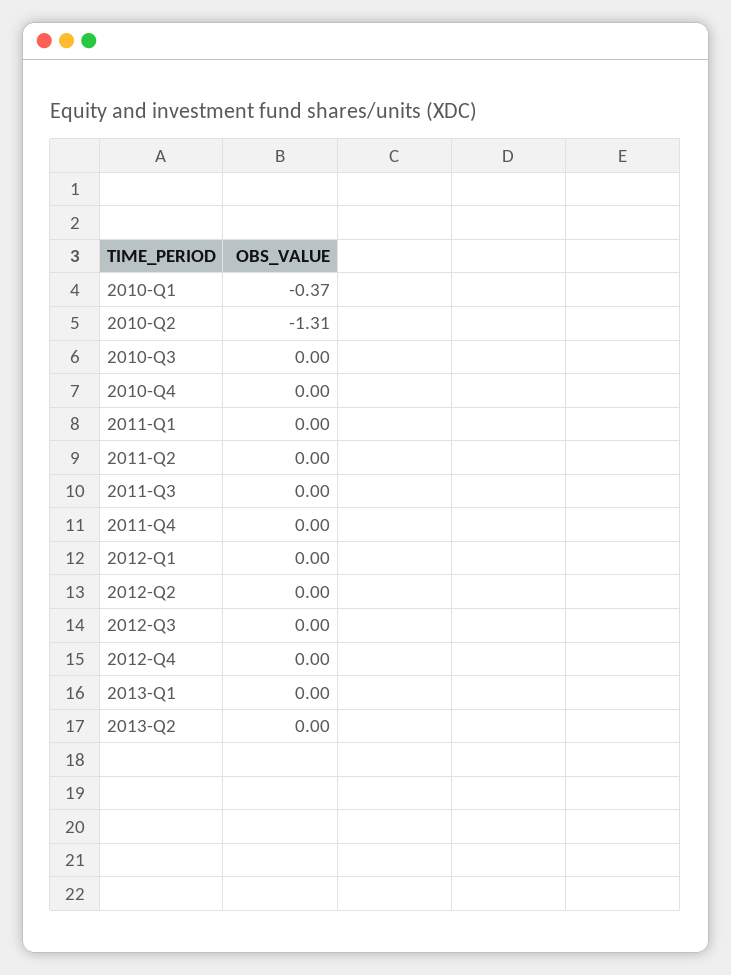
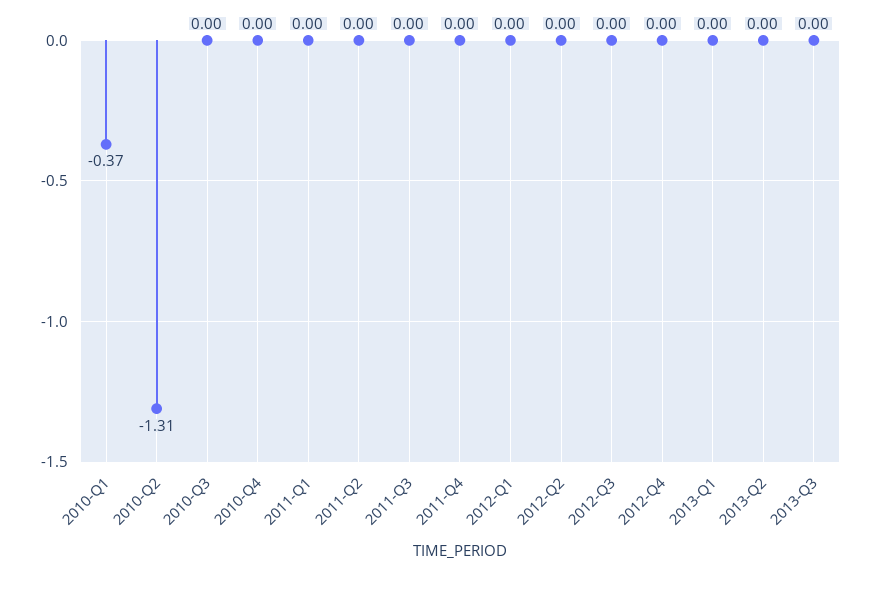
2013-Q3: none -> 0

